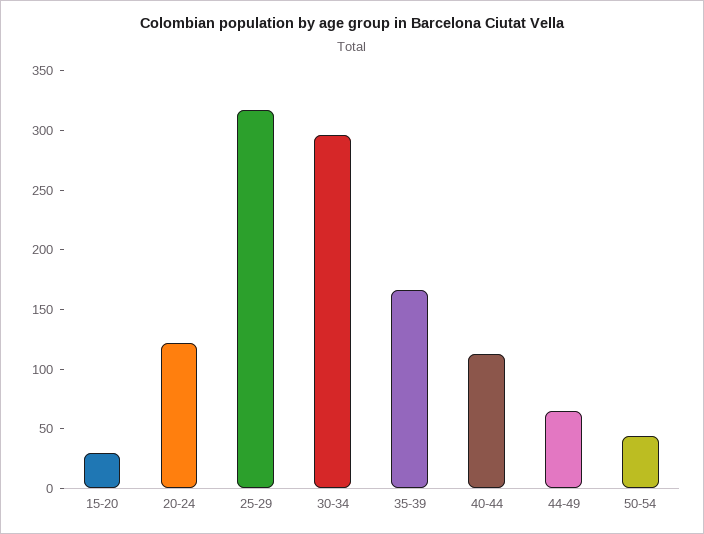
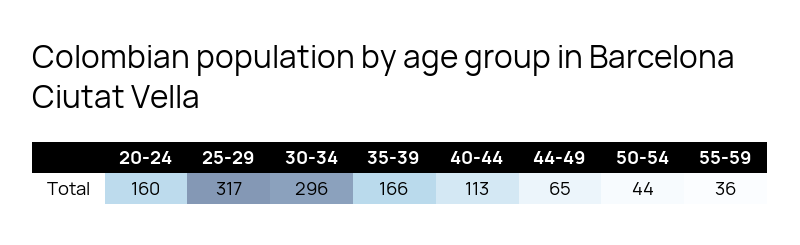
15-20: 30 -> none
20-24: 120 -> 160
55-59: none -> 36

